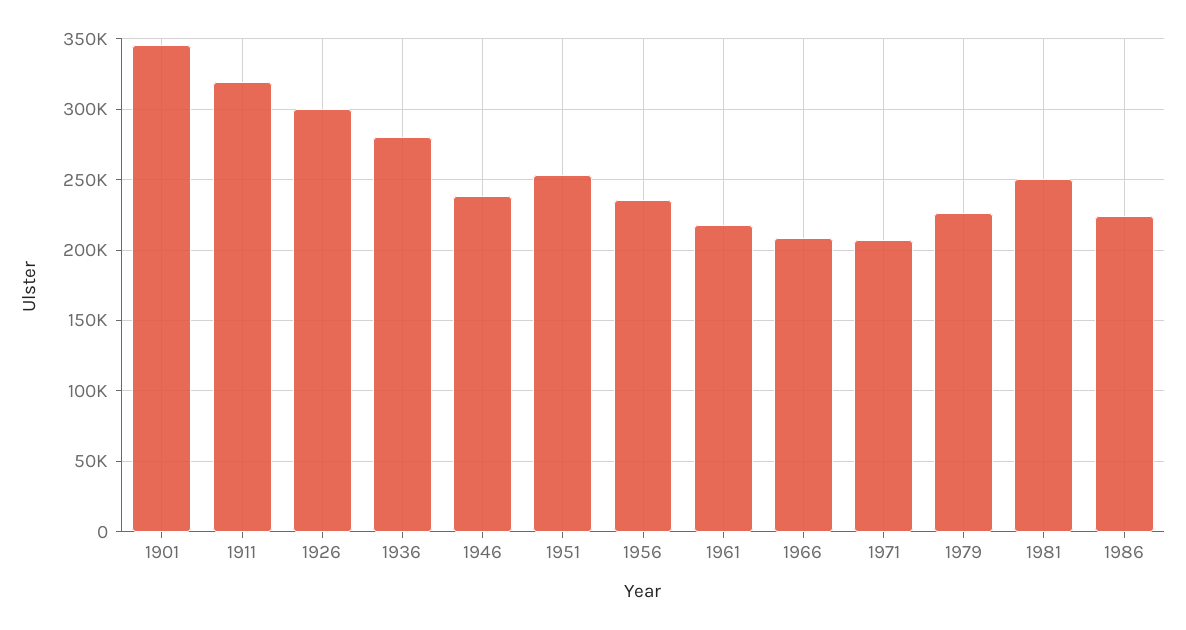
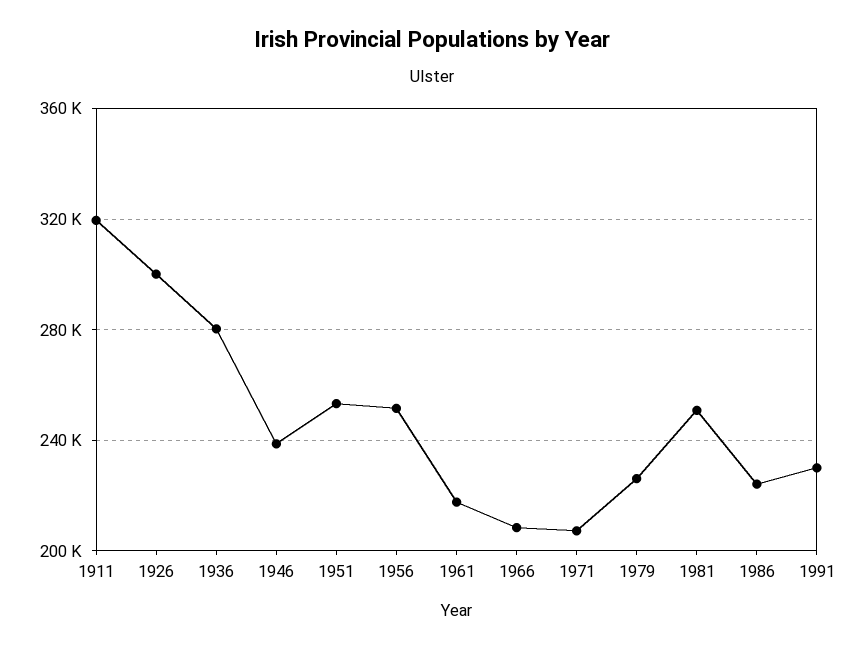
1901: 345000 -> none
1956: 235000 -> 250000
1991: none -> 230000

